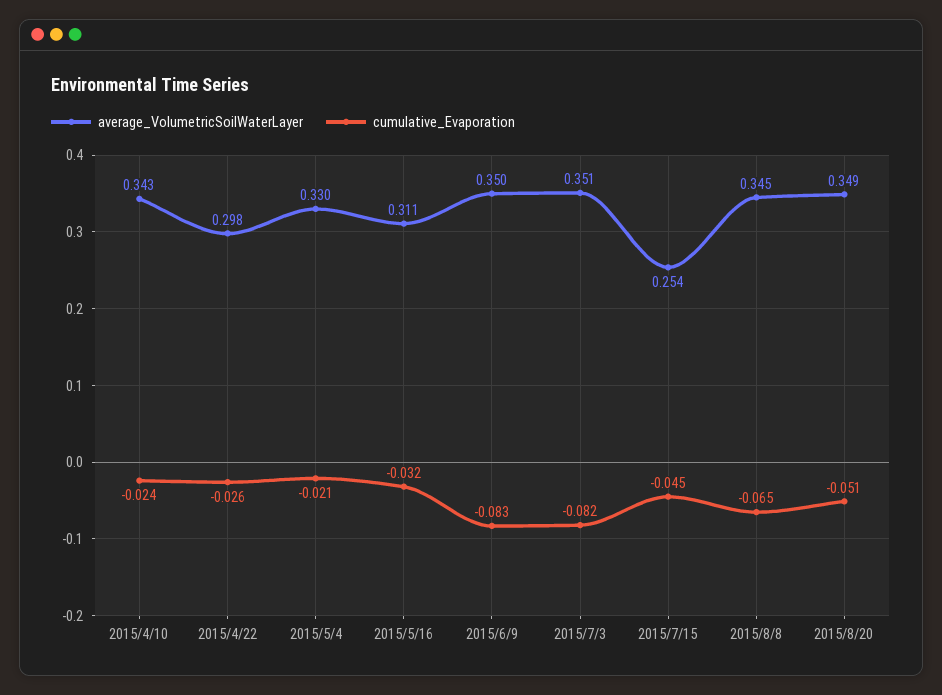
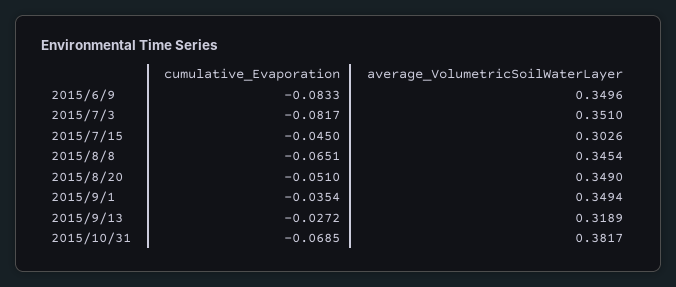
average_VolumetricSoilWaterLayer, 2015/4/10: 0.343 -> none
cumulative_Evaporation, 2015/4/10: -0.024 -> none
average_VolumetricSoilWaterLayer, 2015/4/22: 0.298 -> none
cumulative_Evaporation, 2015/4/22: -0.026 -> none
average_VolumetricSoilWaterLayer, 2015/5/4: 0.33 -> none
cumulative_Evaporation, 2015/5/4: -0.021 -> none
average_VolumetricSoilWaterLayer, 2015/5/16: 0.311 -> none
cumulative_Evaporation, 2015/5/16: -0.032 -> none
average_VolumetricSoilWaterLayer, 2015/7/15: 0.254 -> 0.3026
cumulative_Evaporation, 2015/9/1: none -> -0.0354
average_VolumetricSoilWaterLayer, 2015/9/1: none -> 0.3494
cumulative_Evaporation, 2015/9/13: none -> -0.0272
average_VolumetricSoilWaterLayer, 2015/9/13: none -> 0.3189
cumulative_Evaporation, 2015/10/31: none -> -0.0685
average_VolumetricSoilWaterLayer, 2015/10/31: none -> 0.3817

